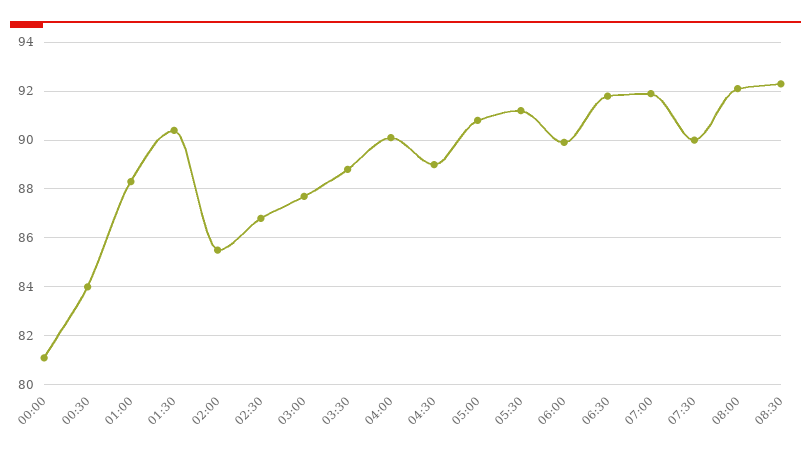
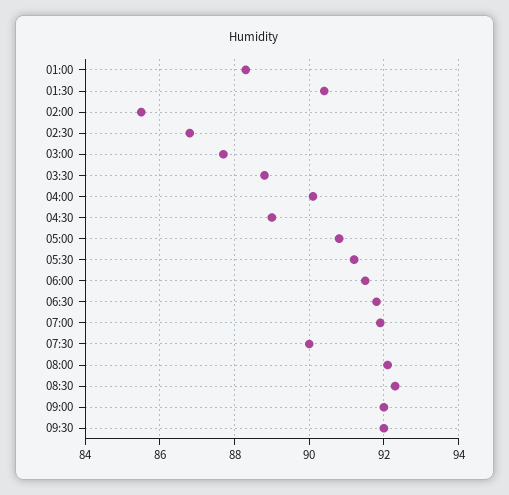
00:00: 81 -> none
00:30: 84 -> none
06:00: 90 -> 91.5
09:00: none -> 92
09:30: none -> 92

